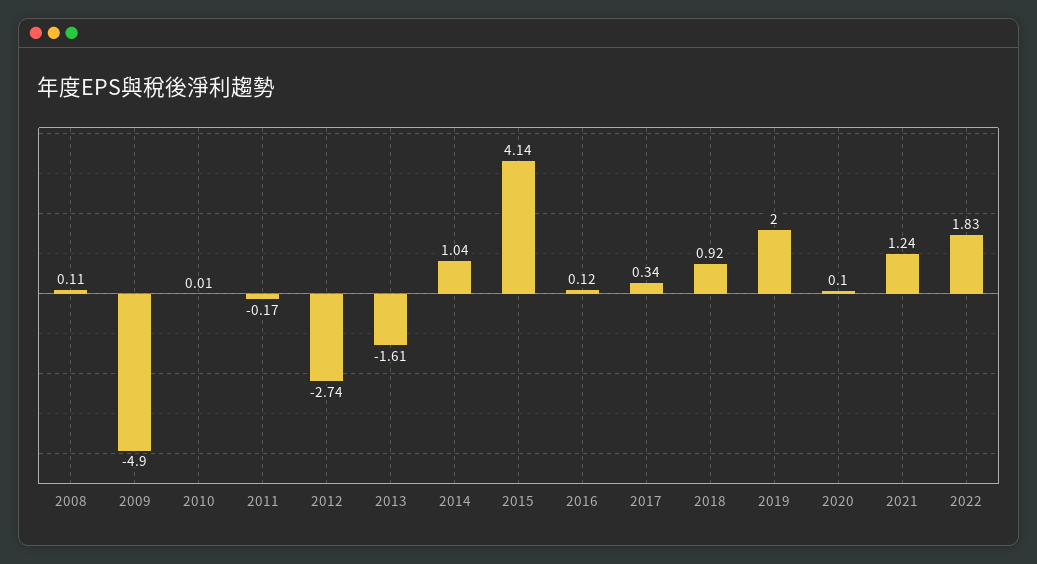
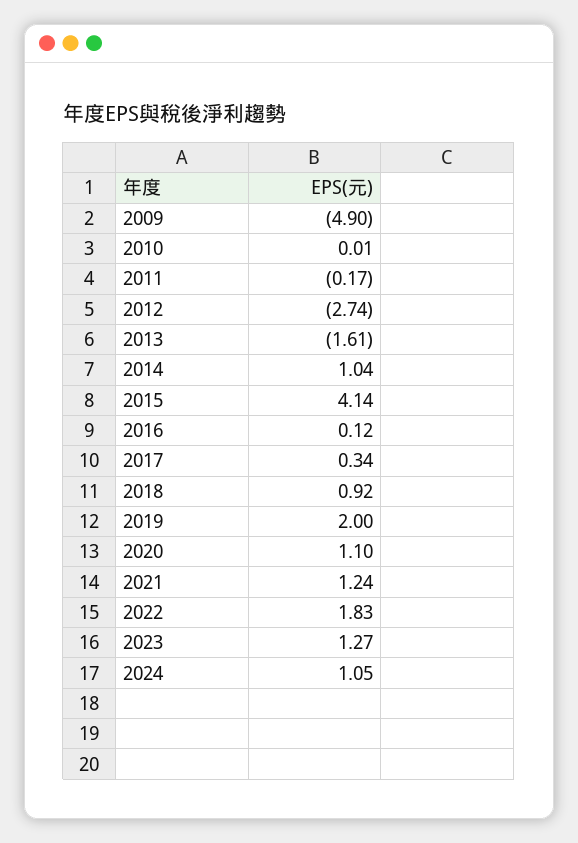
2008: 0.11 -> none
2020: 0.1 -> 1.1
2023: none -> 1.27
2024: none -> 1.05

